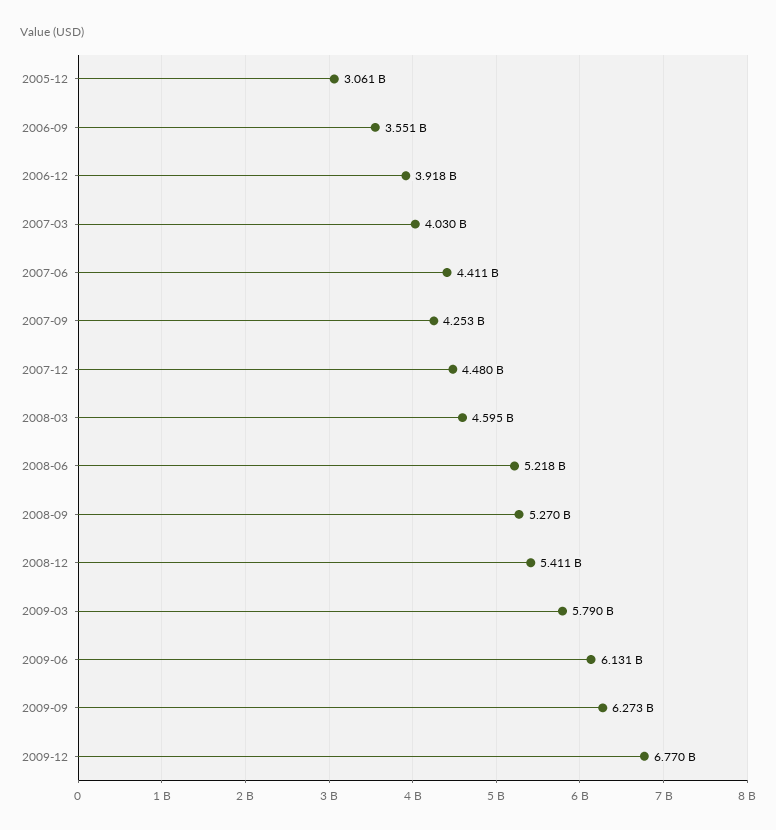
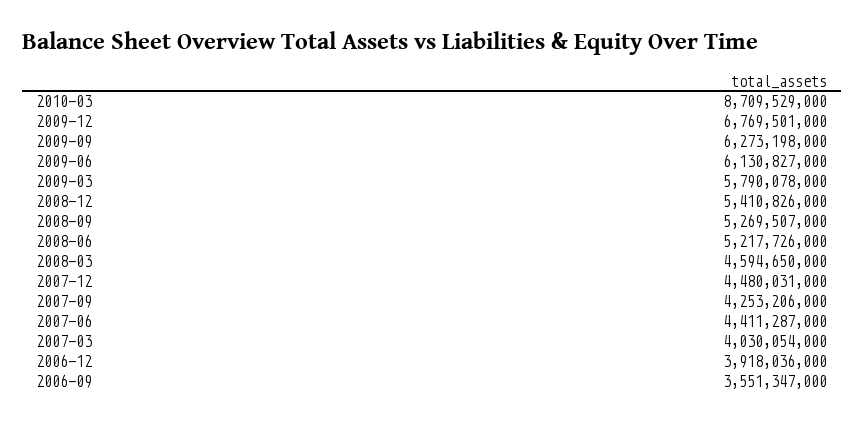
2005-12: 3061000000 -> none
2010-03: none -> 8709529000

